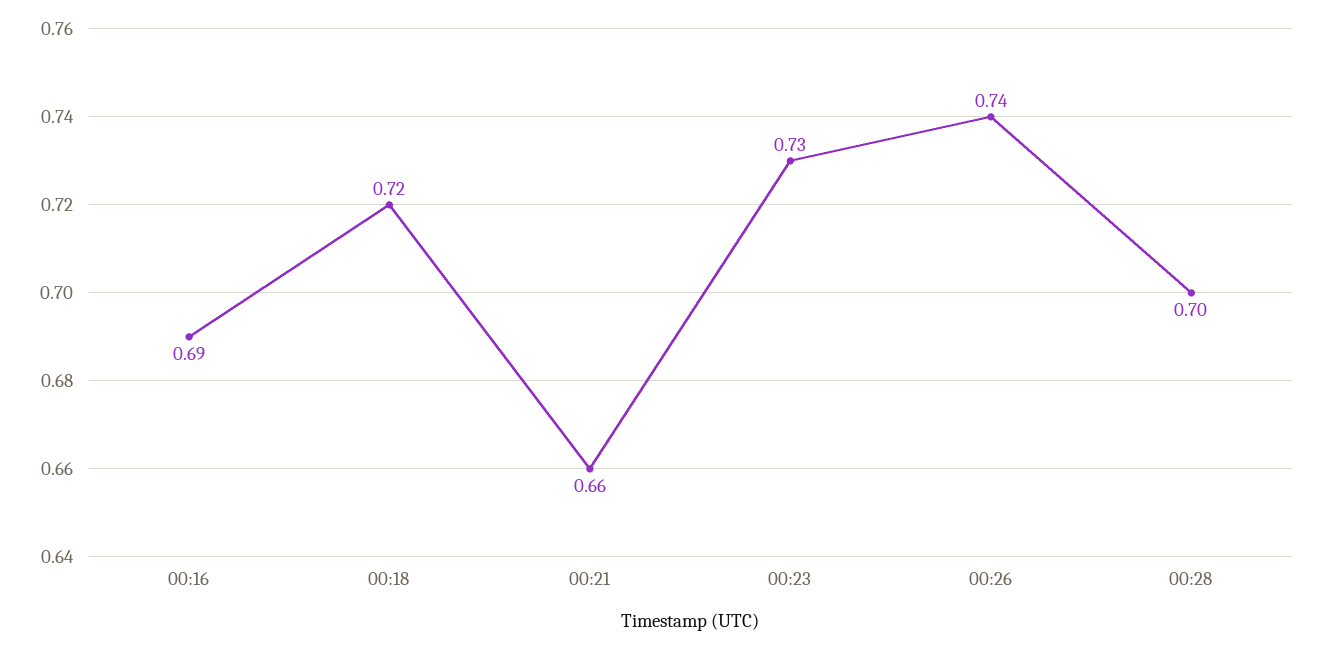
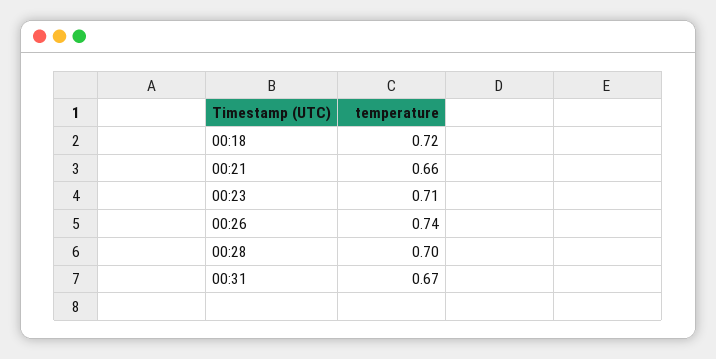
00:16: 0.69 -> none
00:23: 0.73 -> 0.71
00:31: none -> 0.67

